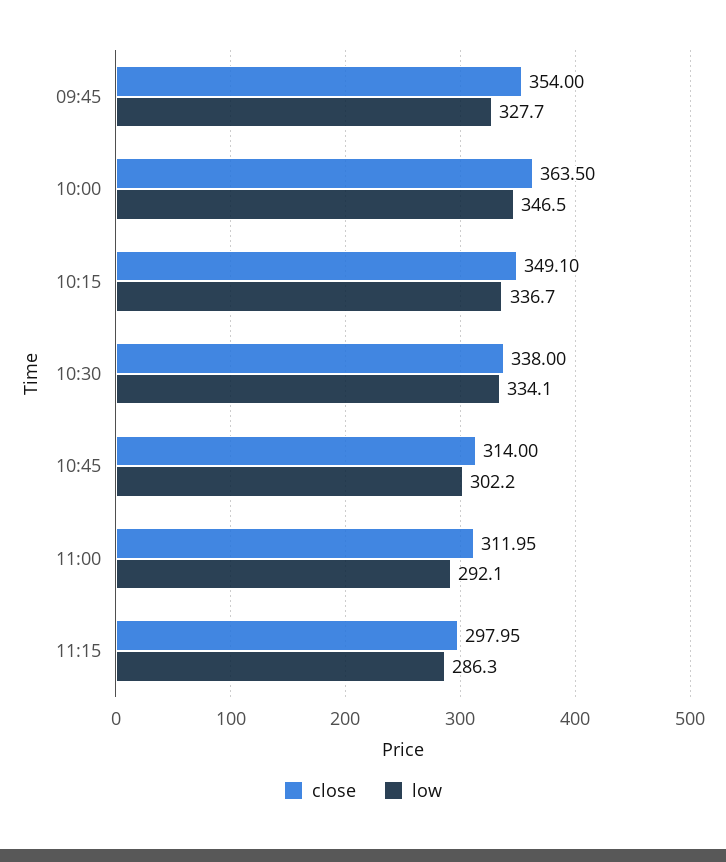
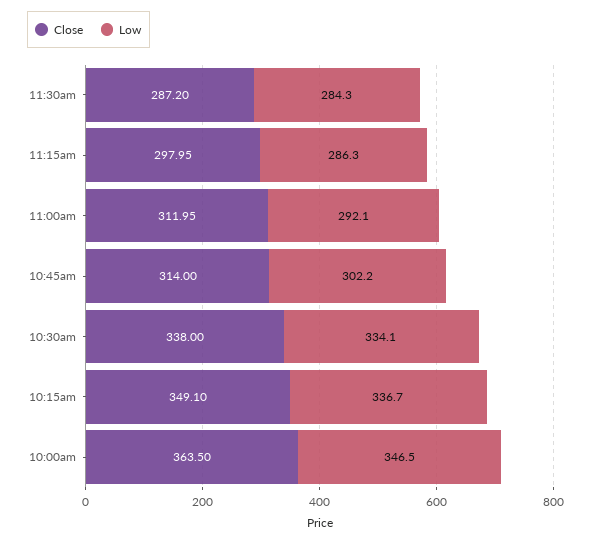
close, 09:45: 354 -> none
low, 09:45: 327.7 -> none
close, 11:30am: none -> 287.2
low, 11:30am: none -> 284.3

